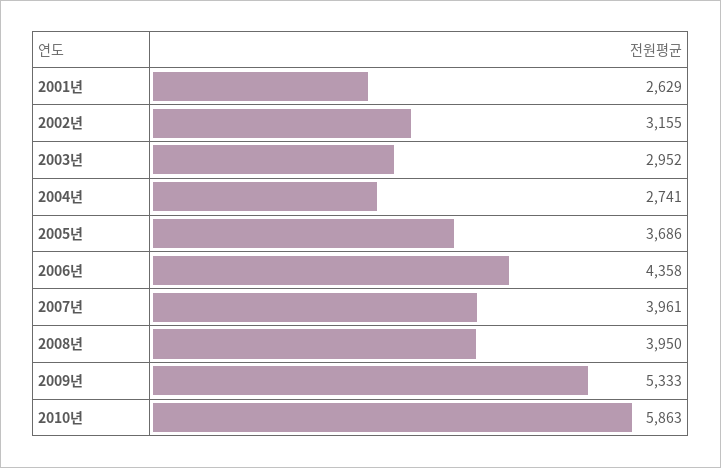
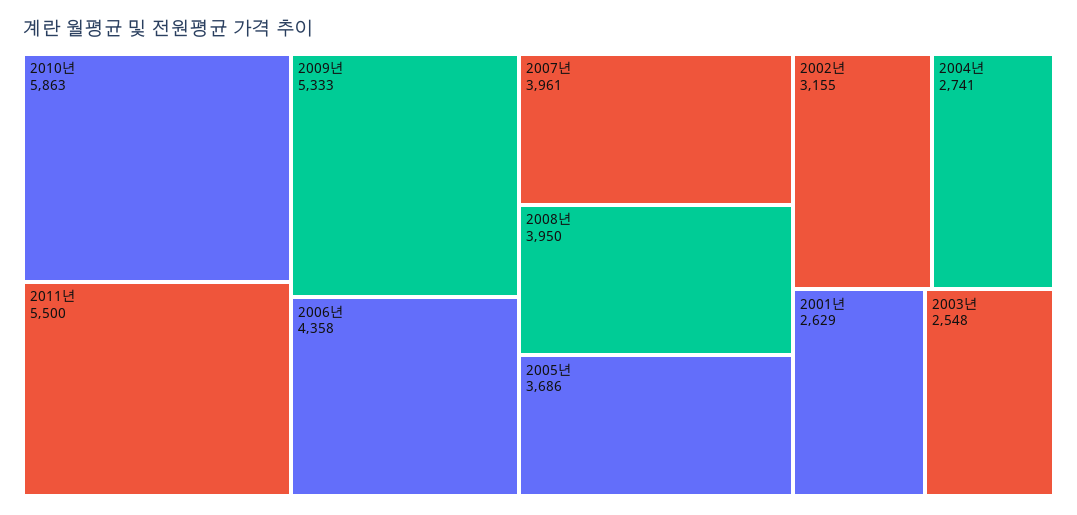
2003년: 2952 -> 2548
2011년: none -> 5500

